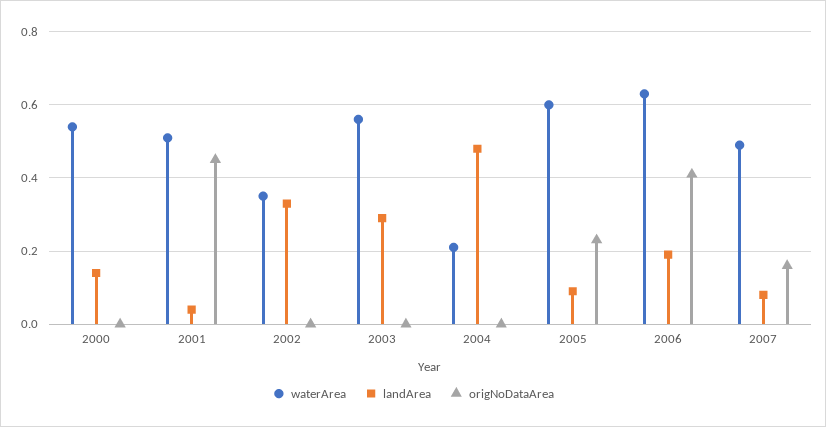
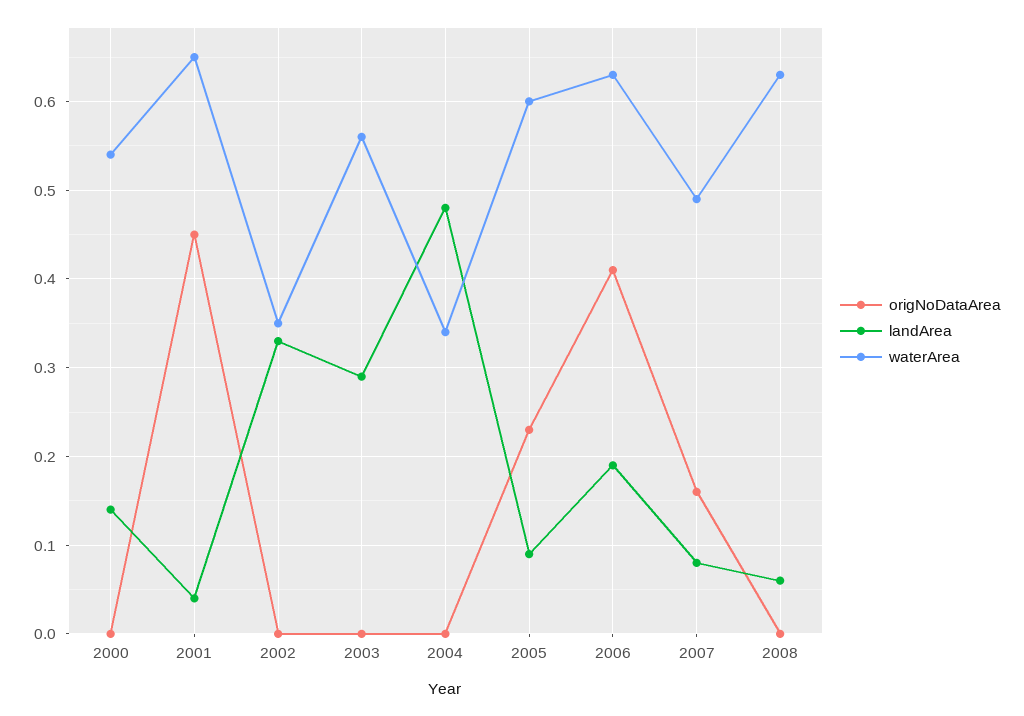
waterArea, 2001: 0.5 -> 0.65
waterArea, 2004: 0.2 -> 0.34
origNoDataArea, 2008: none -> 0
landArea, 2008: none -> 0.06
waterArea, 2008: none -> 0.63

